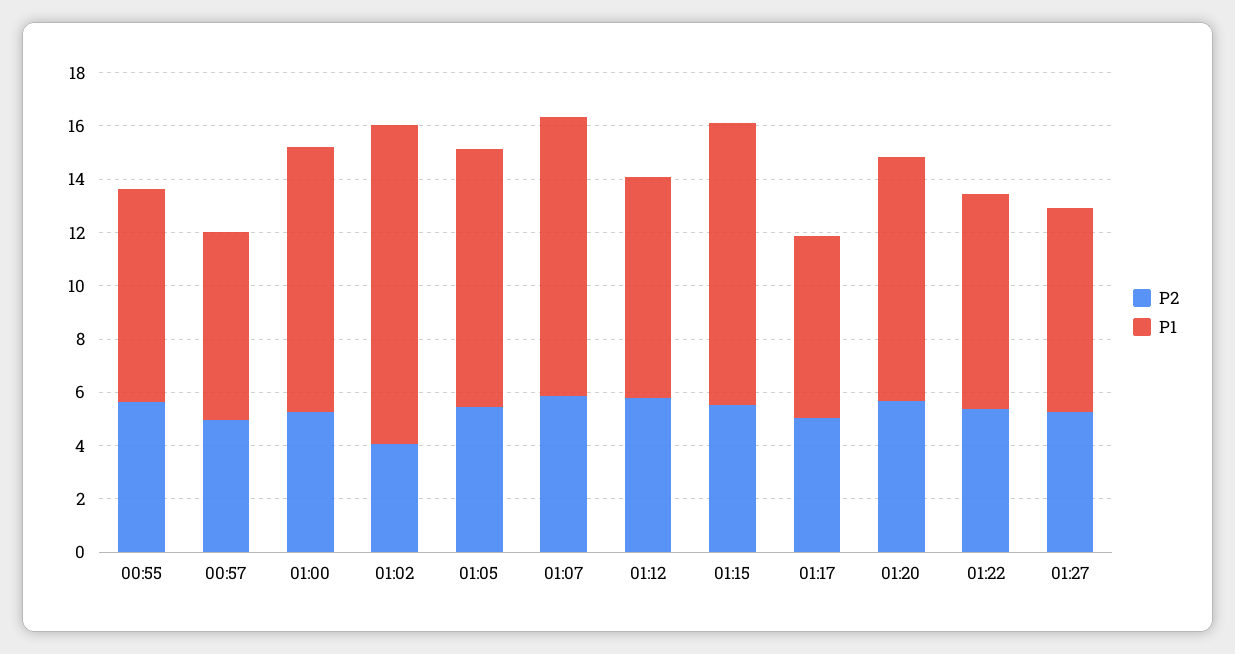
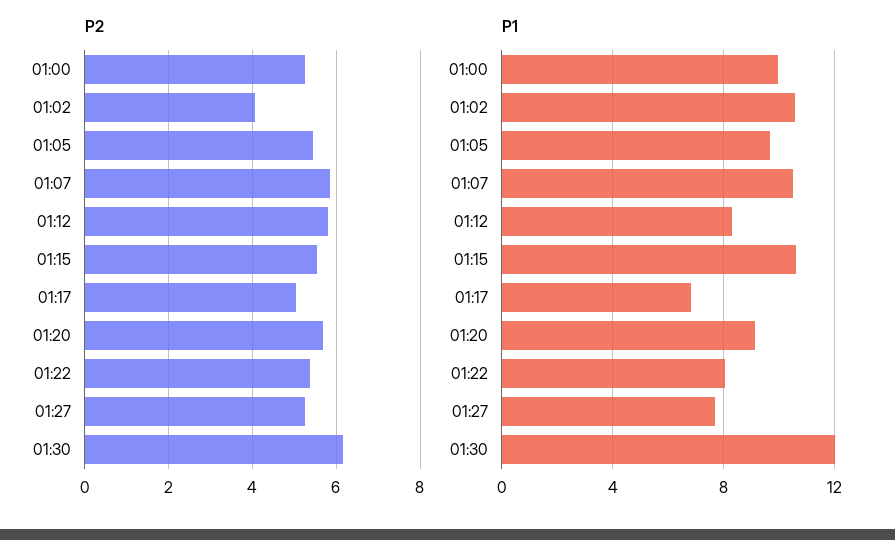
P2, 00:55: 5.5 -> none
P1, 00:55: 8 -> none
P2, 00:57: 5 -> none
P1, 00:57: 7 -> none
P1, 01:02: 12 -> 10.5
P2, 01:30: none -> 6.2
P1, 01:30: none -> 12

